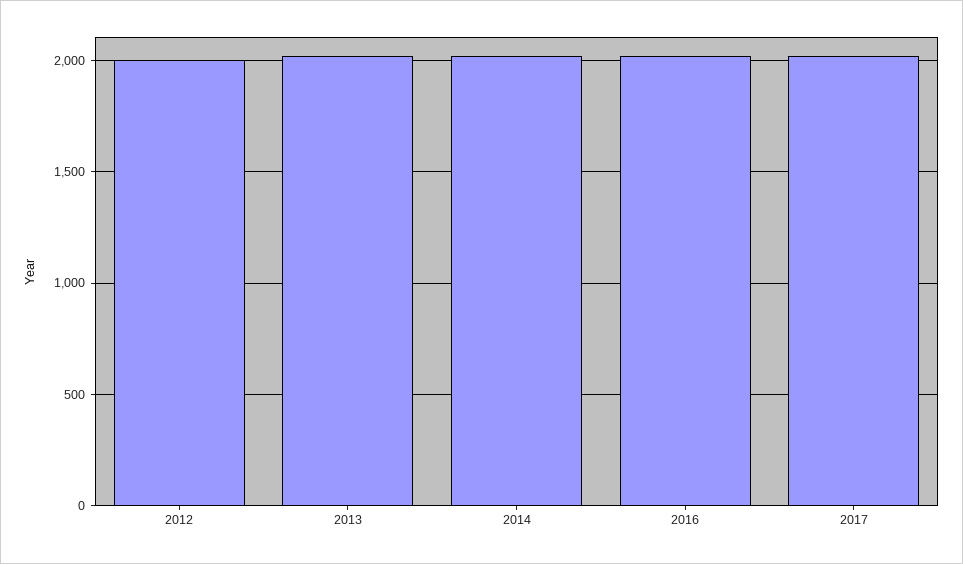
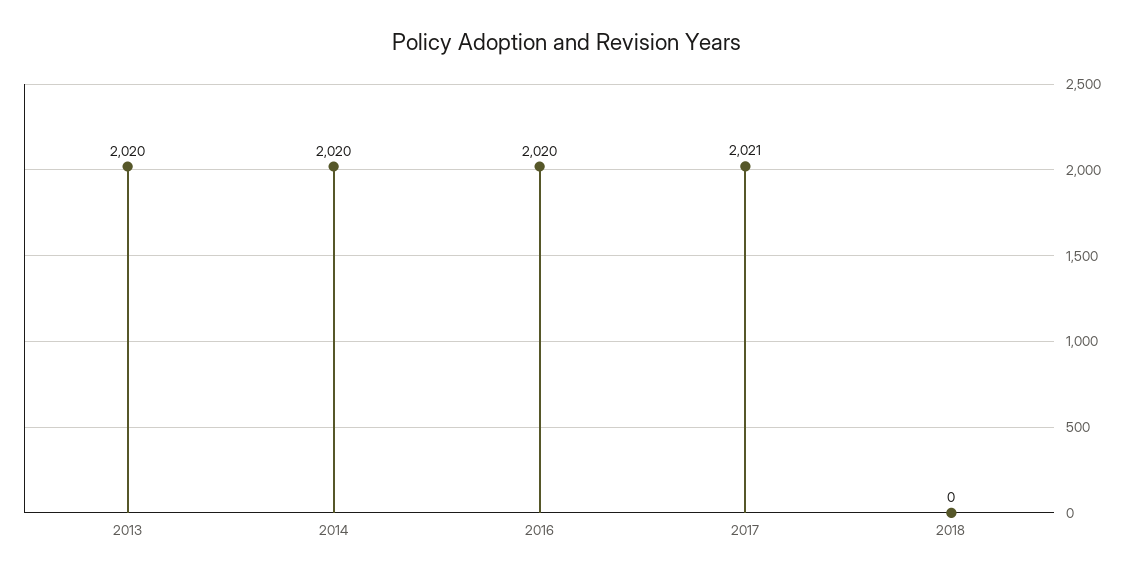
2012: 2000 -> none
2018: none -> 0

